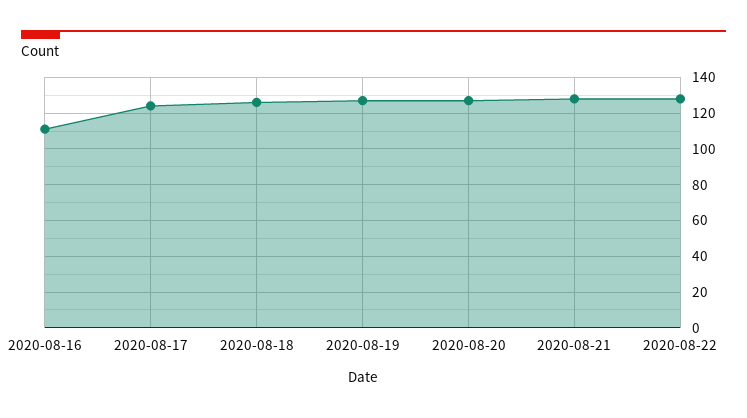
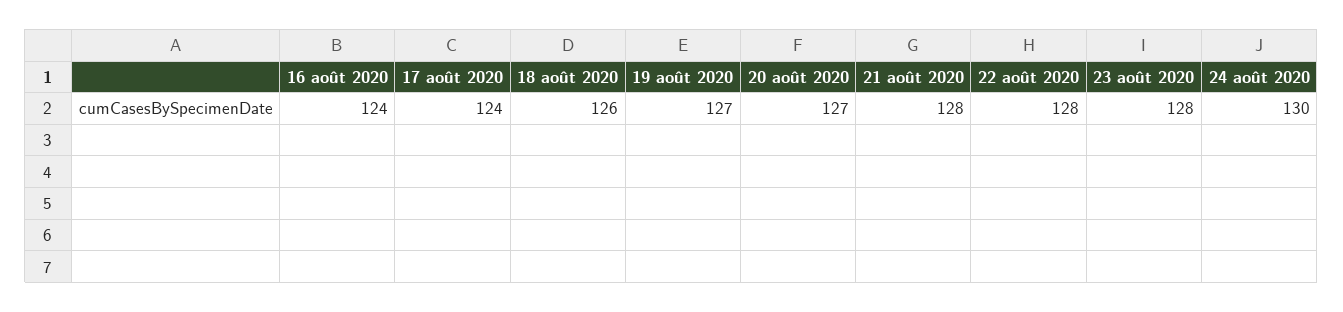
2020-08-16: 110 -> 124
23 août 2020: none -> 128
24 août 2020: none -> 130

